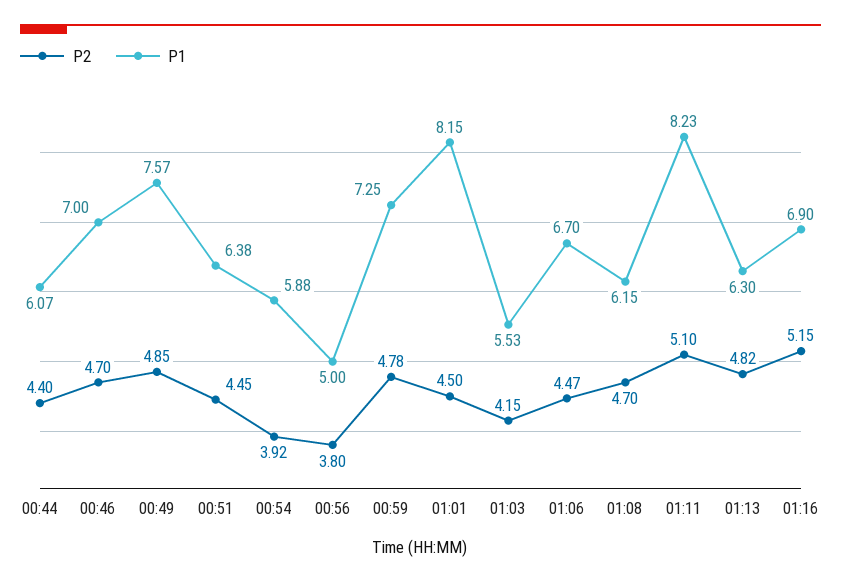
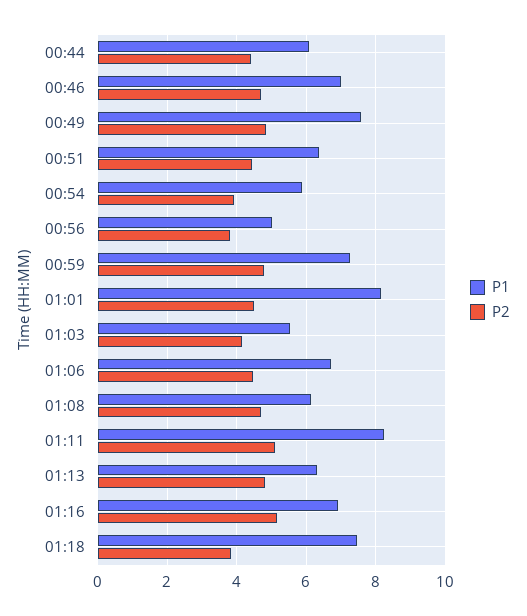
P1, 01:18: none -> 7.4
P2, 01:18: none -> 3.8

